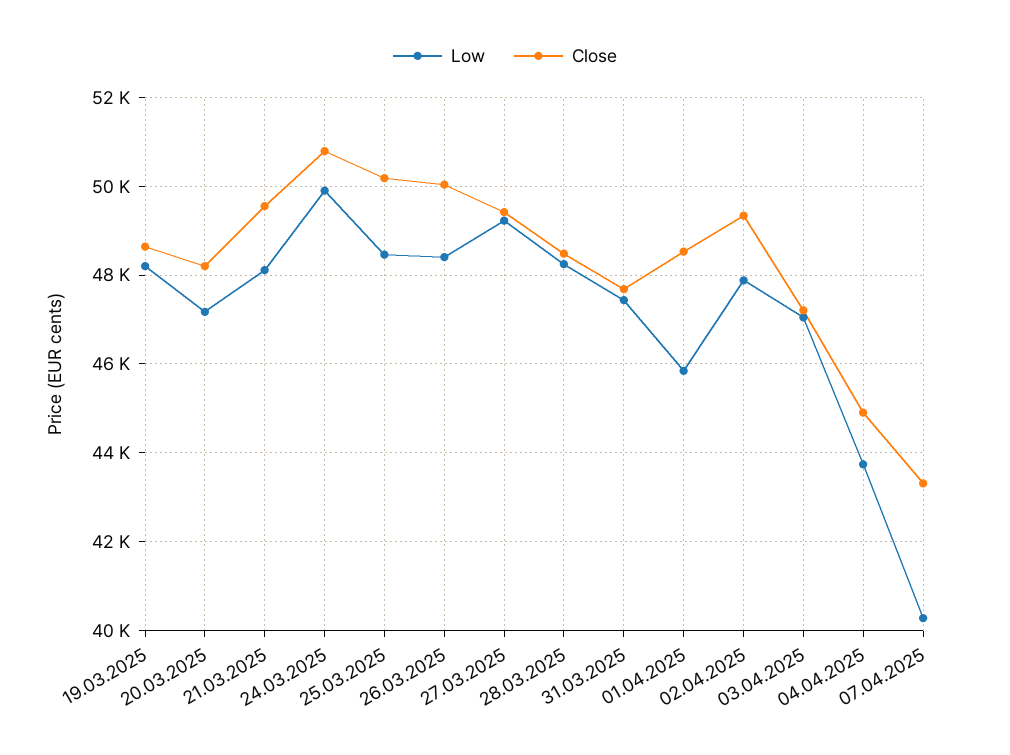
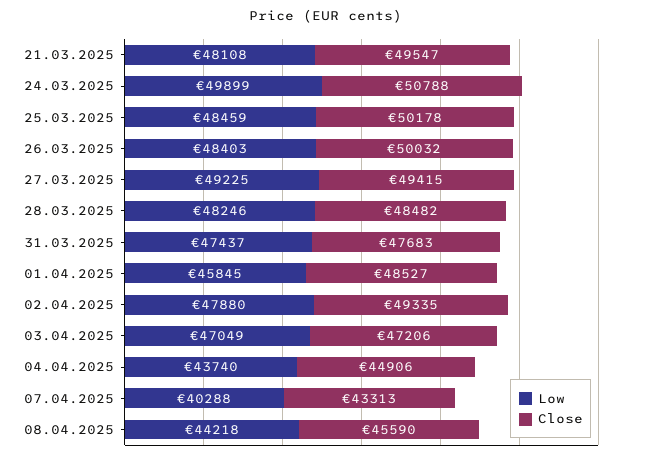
Low, 19.03.2025: 48200 -> none
Close, 19.03.2025: 48600 -> none
Low, 20.03.2025: 47200 -> none
Close, 20.03.2025: 48200 -> none
Low, 08.04.2025: none -> 44218
Close, 08.04.2025: none -> 45590

